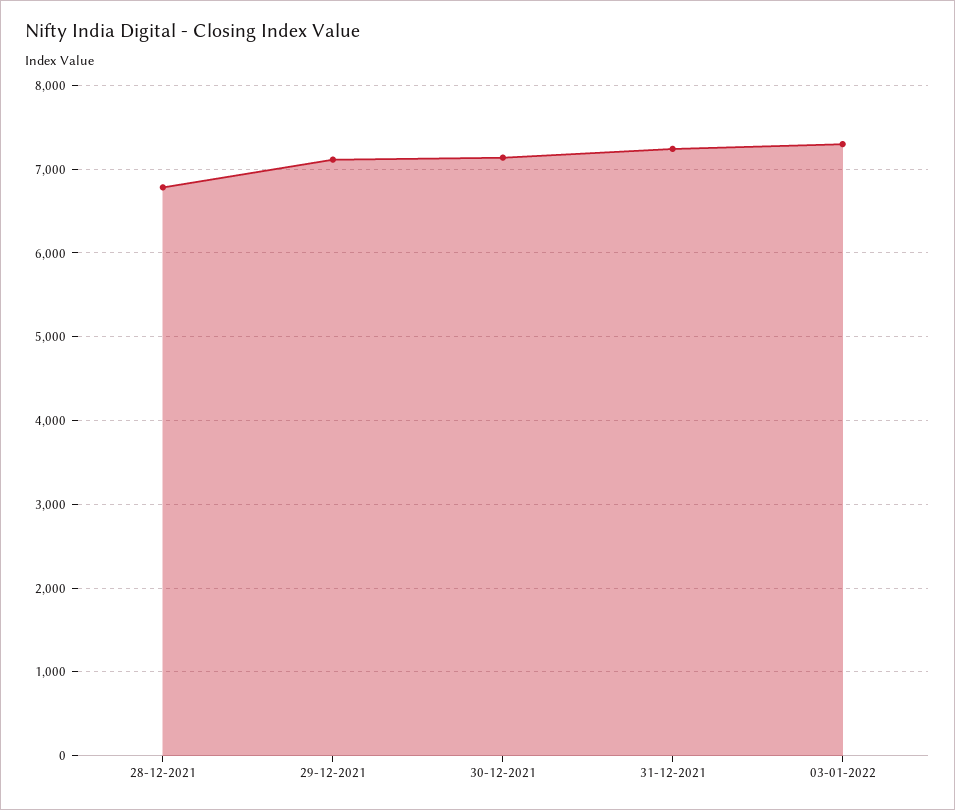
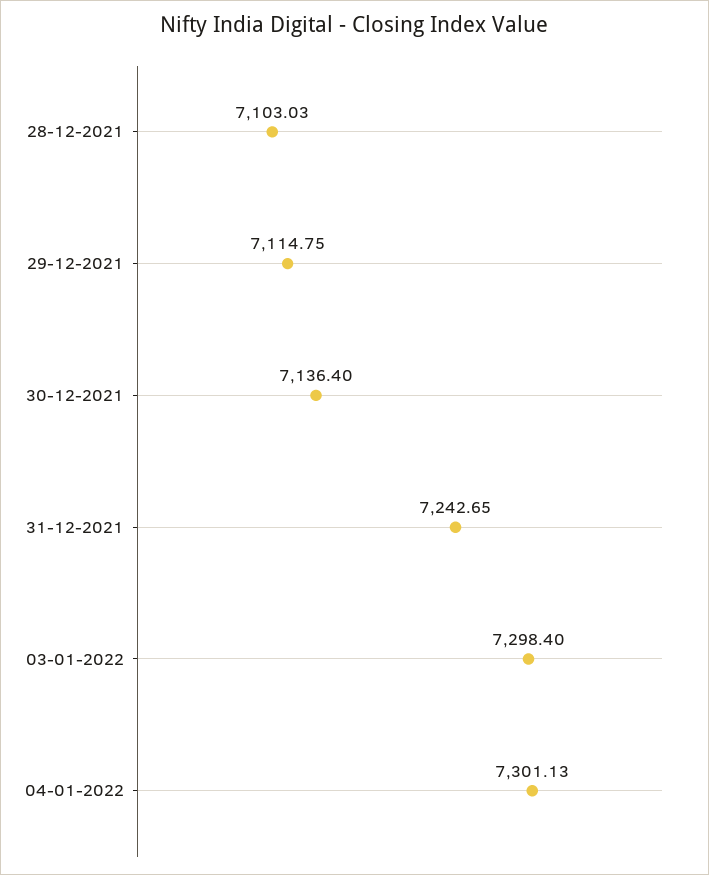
28-12-2021: 6800 -> 7103.03
04-01-2022: none -> 7301.13

